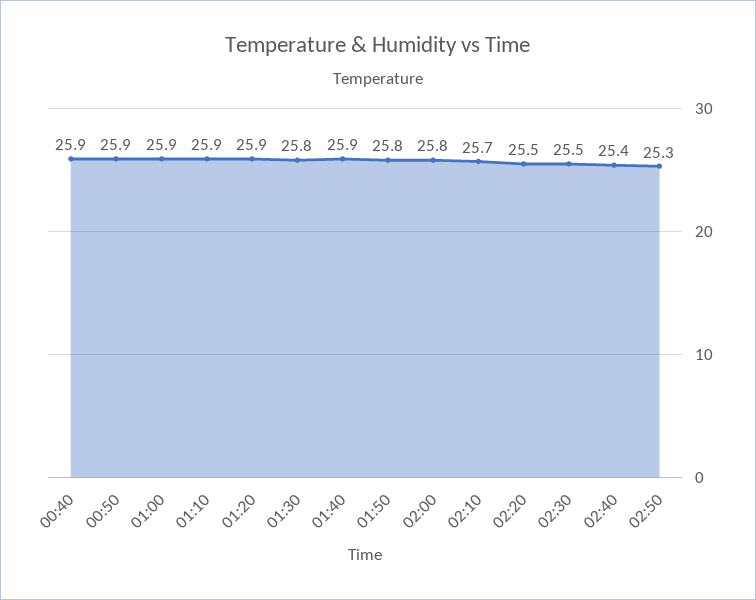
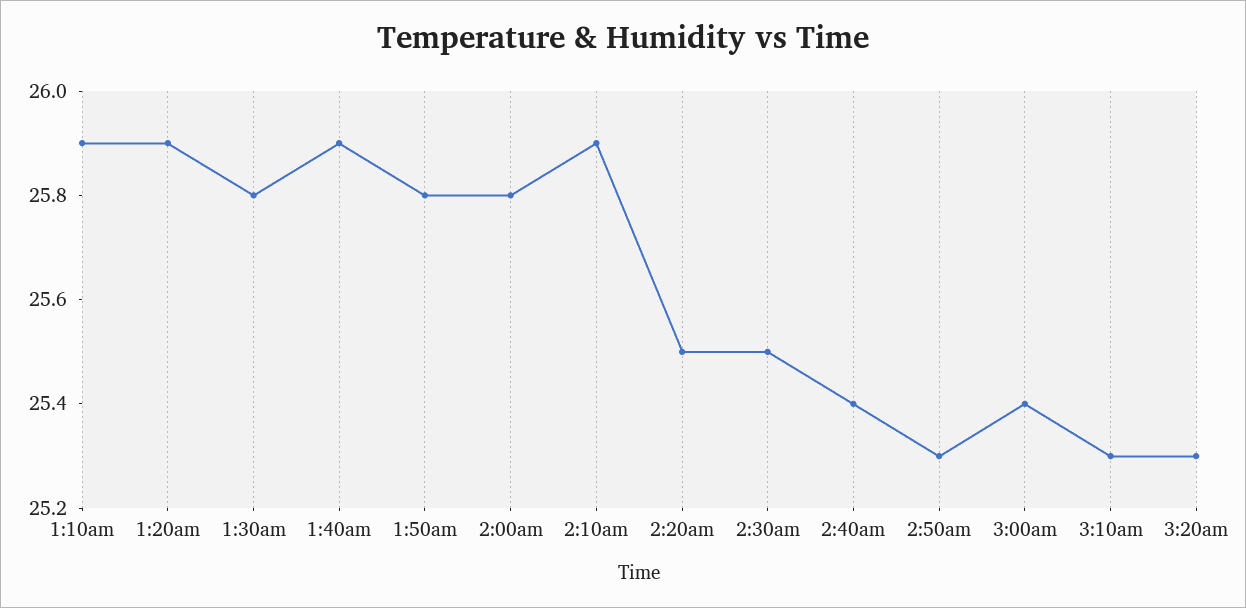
00:40: 25.9 -> none
00:50: 25.9 -> none
01:00: 25.9 -> none
02:10: 25.7 -> 25.9
3:00am: none -> 25.4
3:10am: none -> 25.3
3:20am: none -> 25.3

